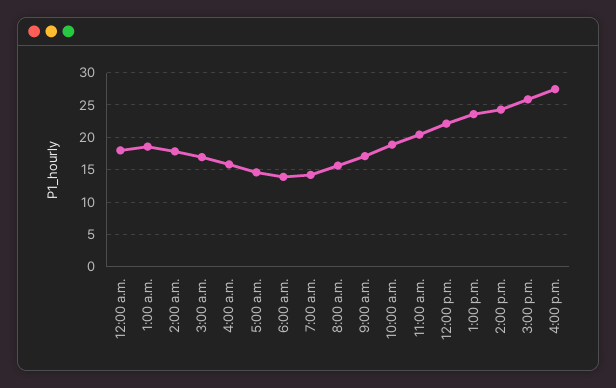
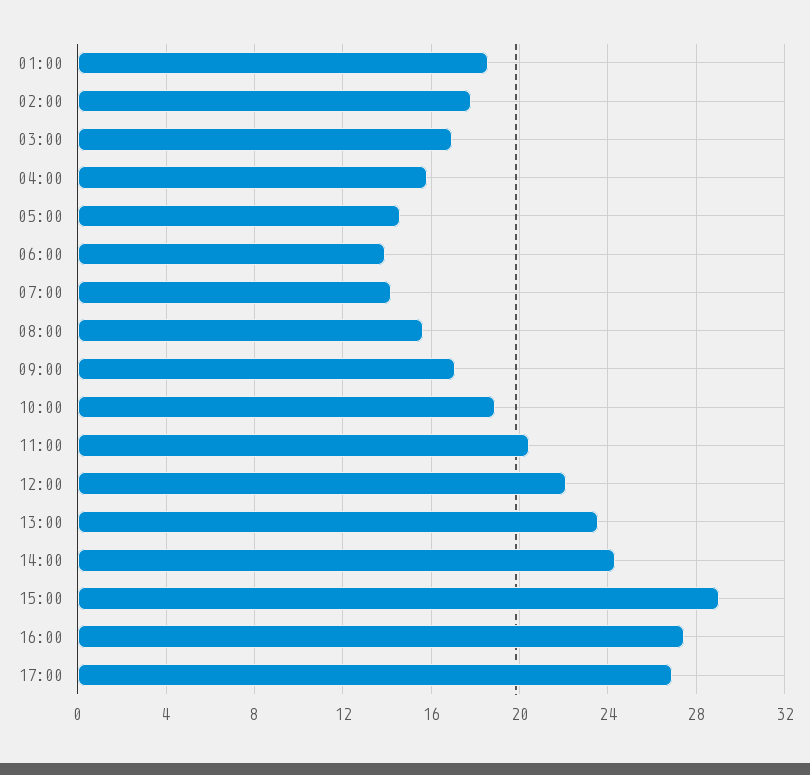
12:00 a.m.: 18 -> none
3:00 p.m.: 26 -> 29
17:00: none -> 27

